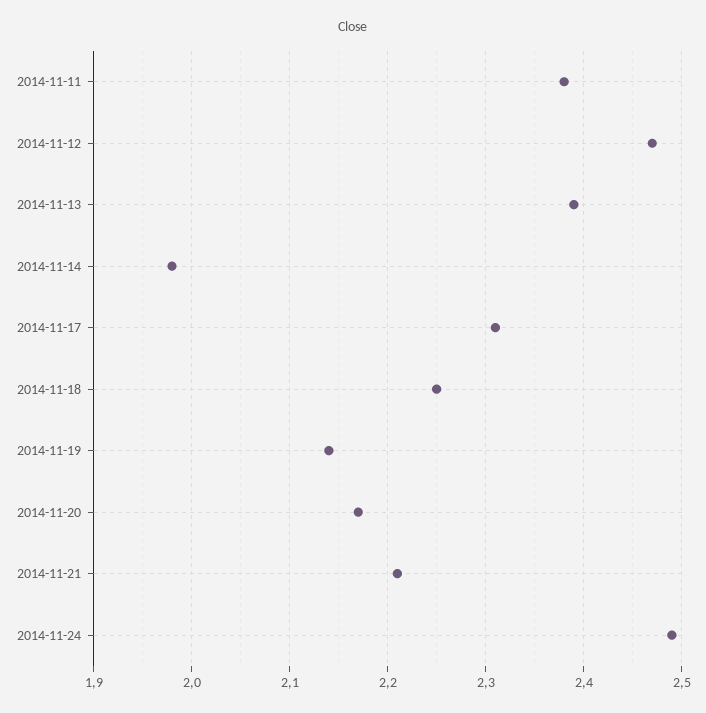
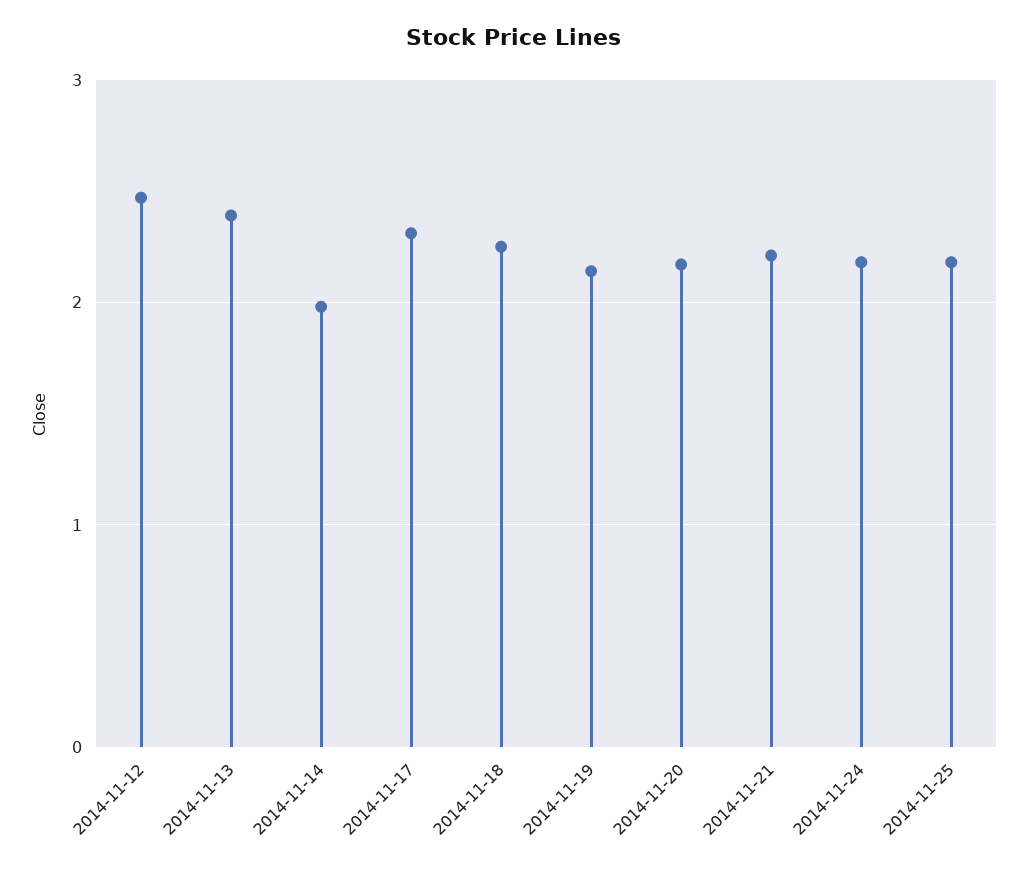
2014-11-11: 2.38 -> none
2014-11-24: 2.49 -> 2.2
2014-11-25: none -> 2.2

